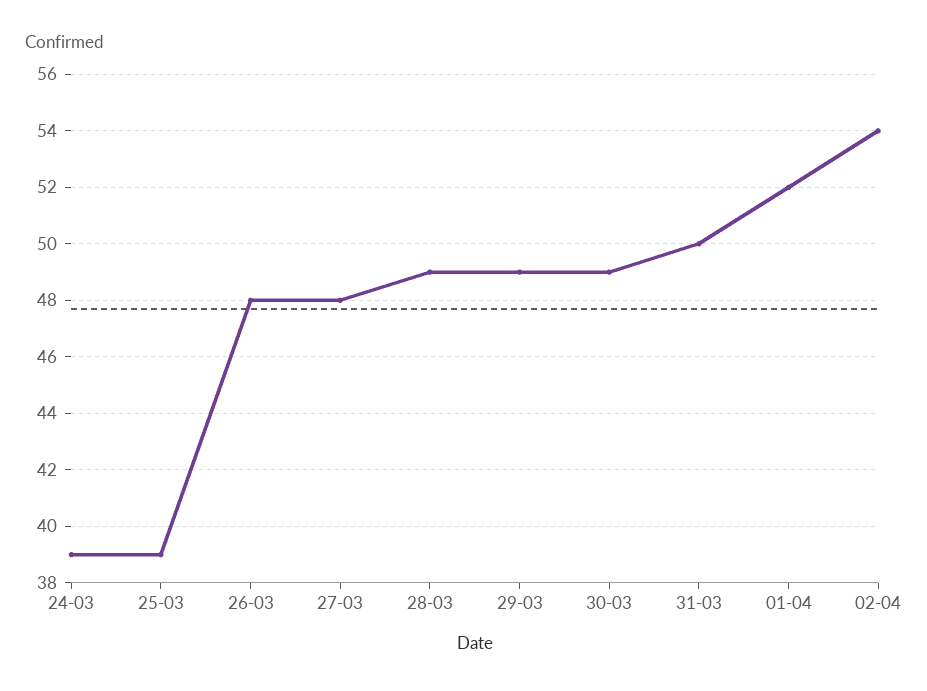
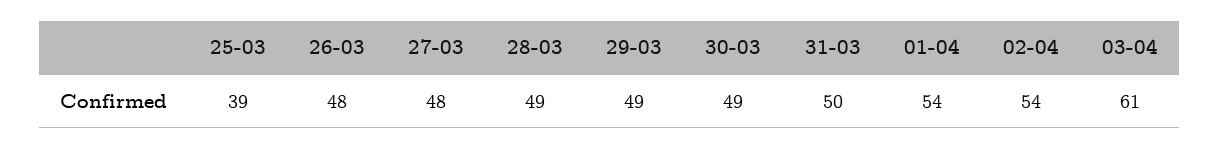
24-03: 39 -> none
01-04: 52 -> 54
03-04: none -> 61

